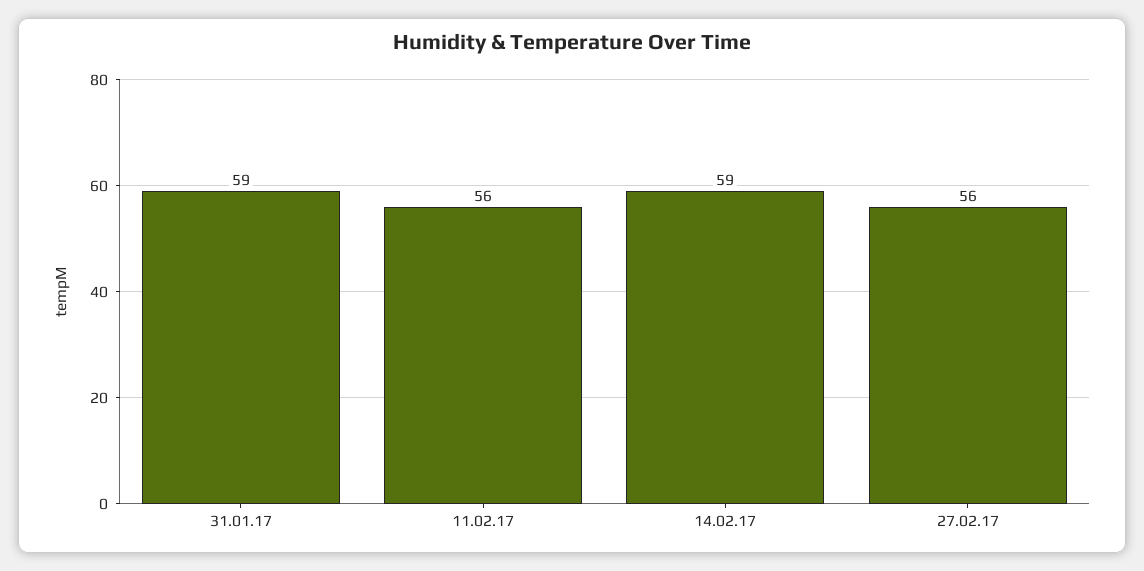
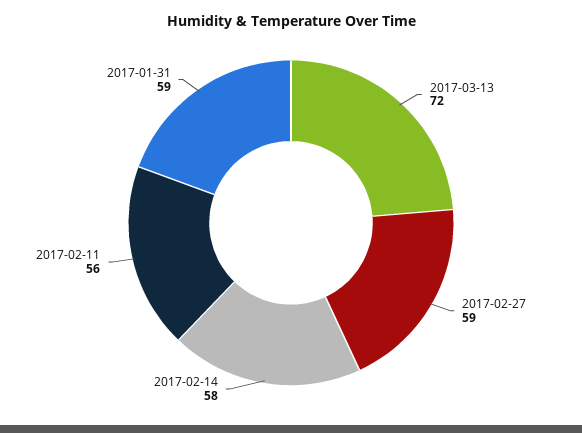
14.02.17: 59 -> 58
27.02.17: 56 -> 59
2017-03-13: none -> 72

